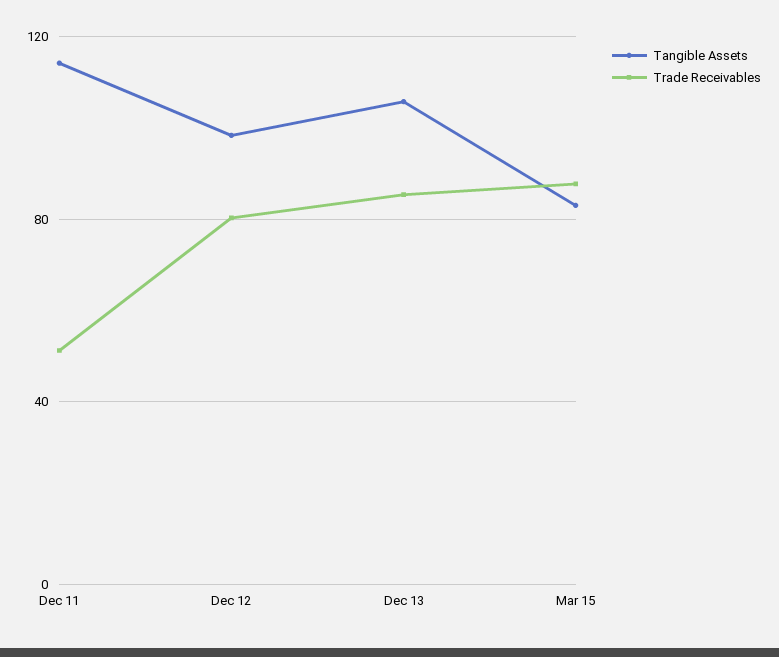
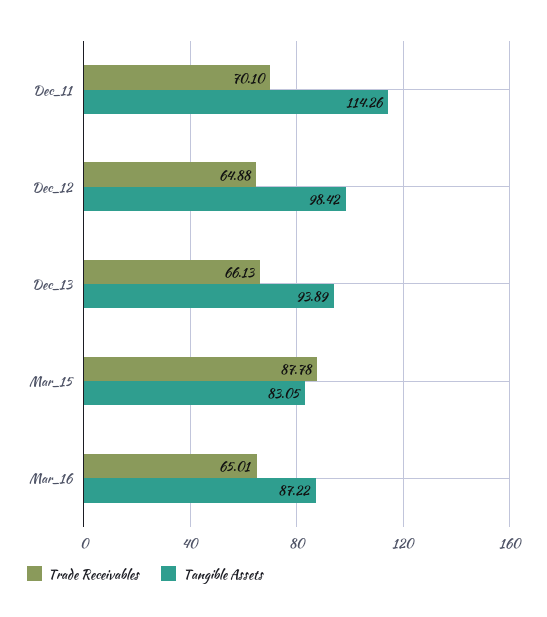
Trade Receivables, Dec 11: 50 -> 70.1
Trade Receivables, Dec 12: 80 -> 64.88
Tangible Assets, Dec 13: 105 -> 93.89
Trade Receivables, Dec 13: 85 -> 66.13
Trade Receivables, Mar_16: none -> 65.01
Tangible Assets, Mar_16: none -> 87.22

